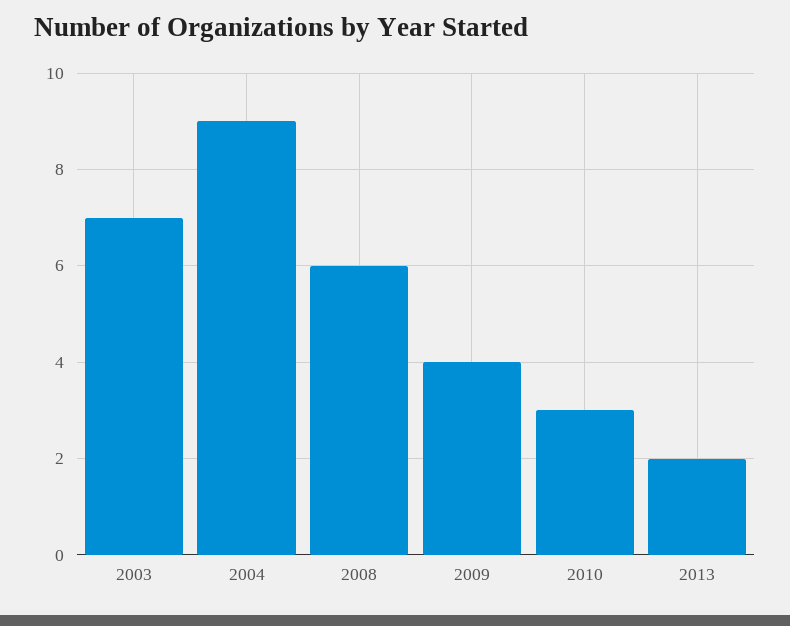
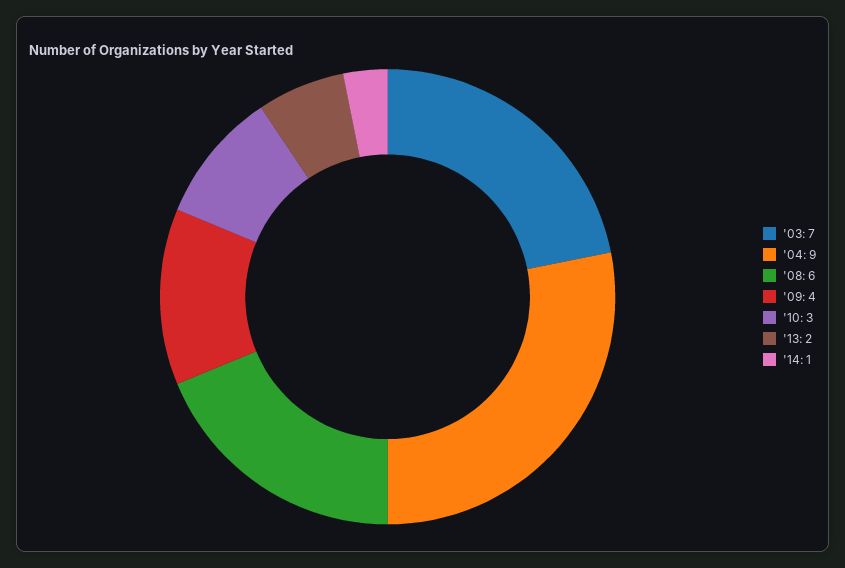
'14: none -> 1

